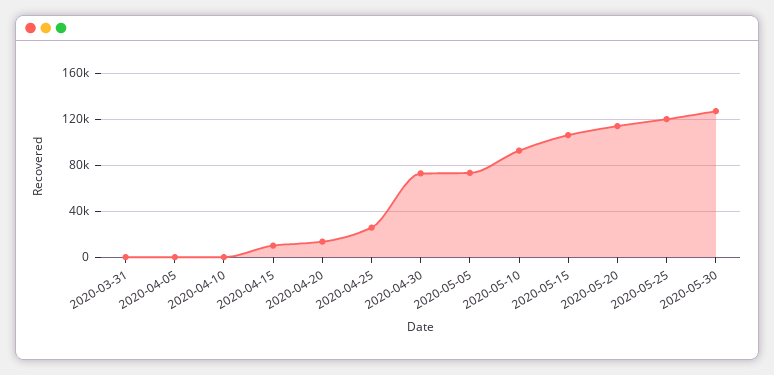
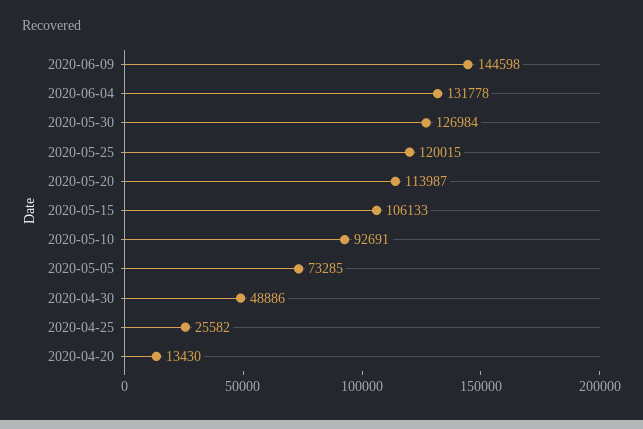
2020-03-31: 0 -> none
2020-04-05: 0 -> none
2020-04-10: 0 -> none
2020-04-15: 10000 -> none
2020-04-30: 70000 -> 48886
2020-06-09: none -> 144598
2020-06-04: none -> 131778

